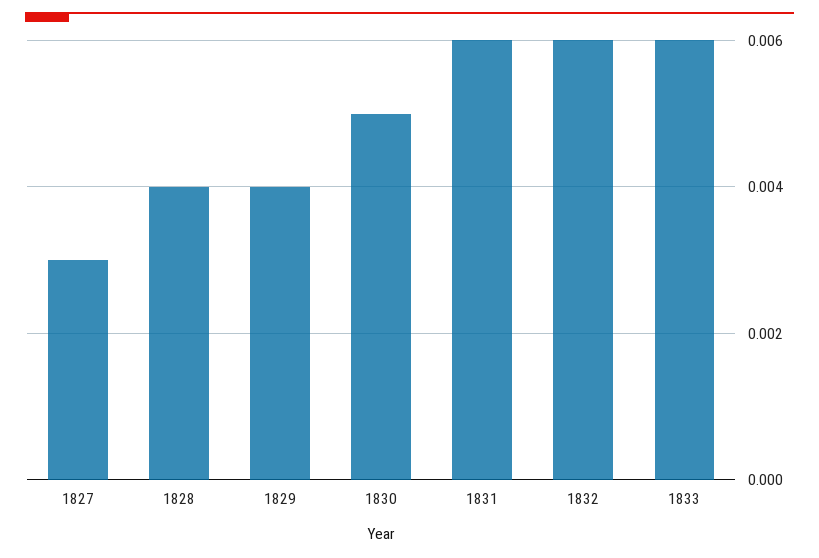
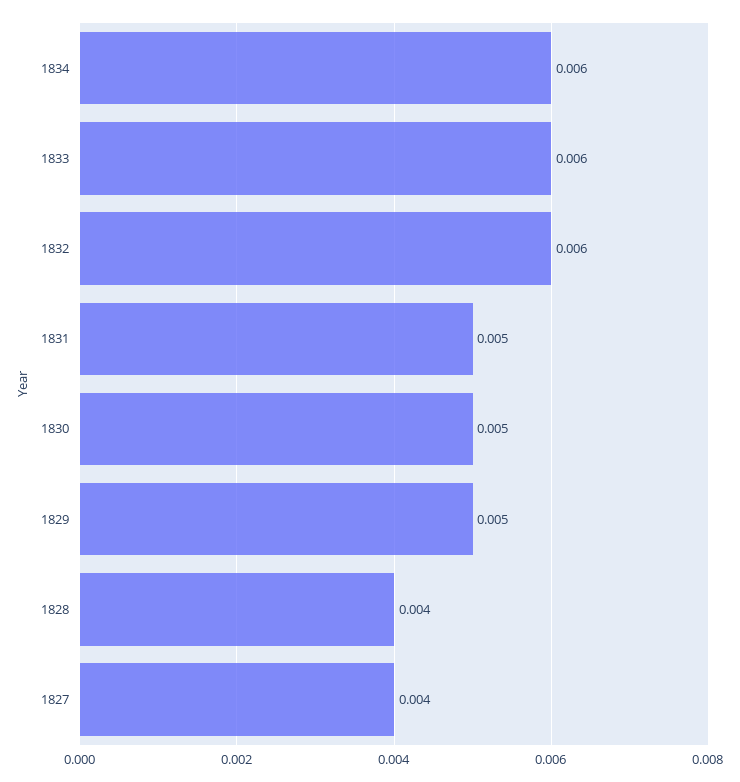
1827: 0.003 -> 0.004
1829: 0.004 -> 0.005
1831: 0.006 -> 0.005
1834: none -> 0.006

